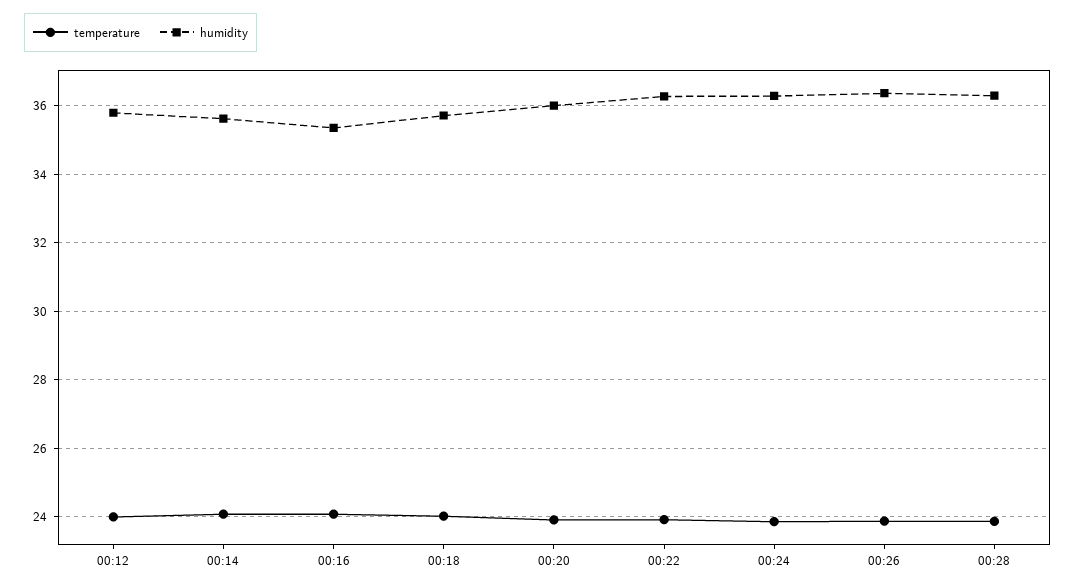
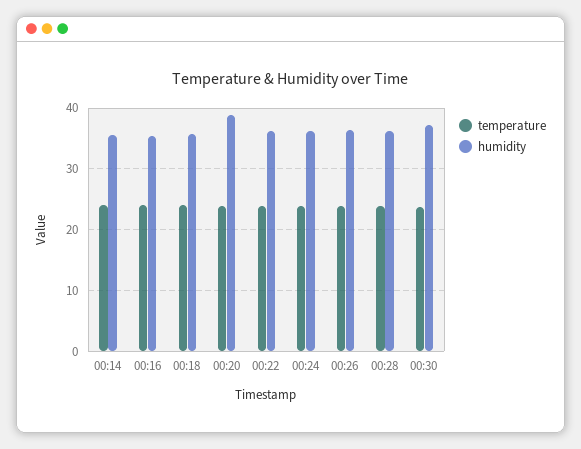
temperature, 00:12: 24 -> none
humidity, 00:12: 35.8 -> none
humidity, 00:20: 36 -> 39
temperature, 00:30: none -> 24
humidity, 00:30: none -> 37

